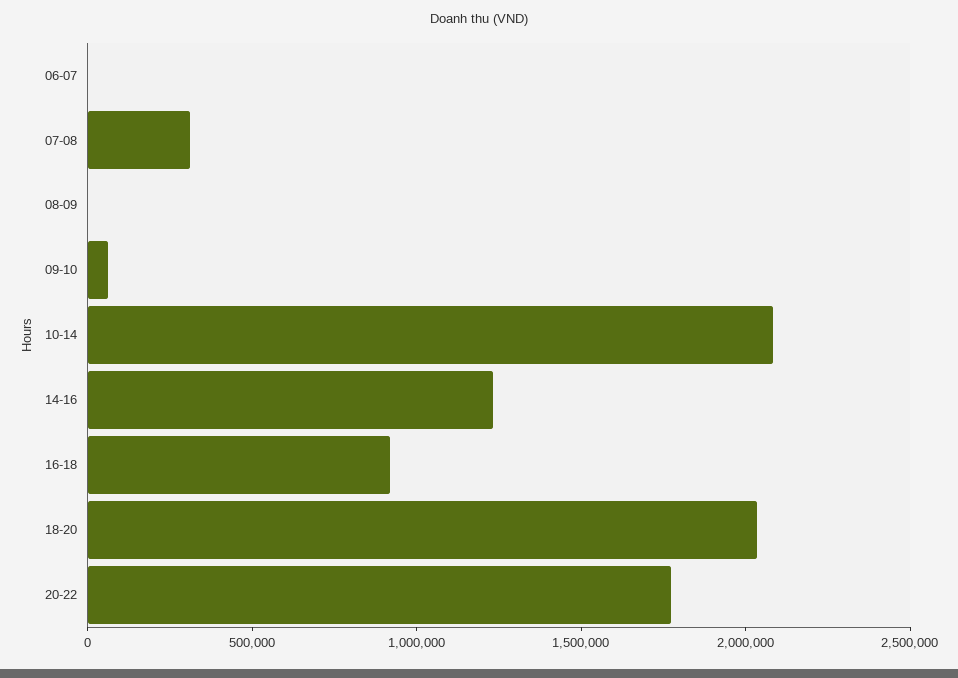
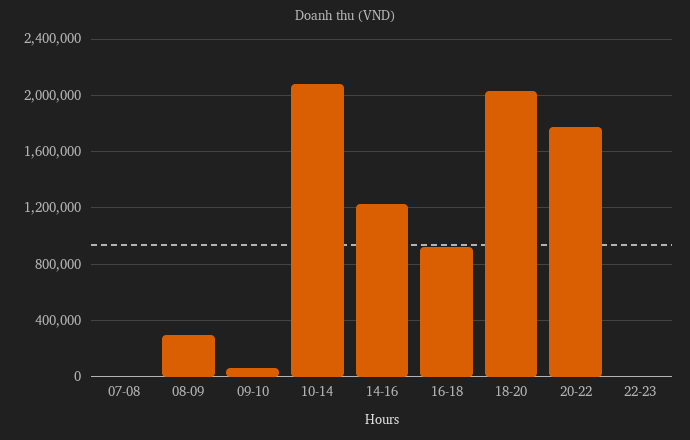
06-07: 0 -> none
07-08: 300000 -> 0
08-09: 0 -> 300000
22-23: none -> 0

